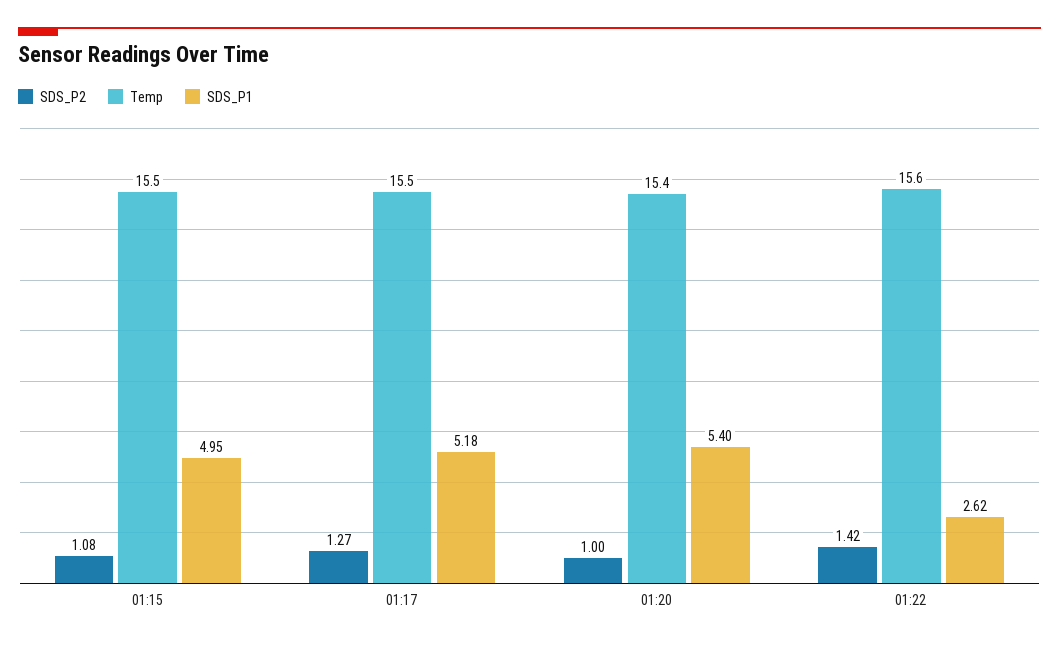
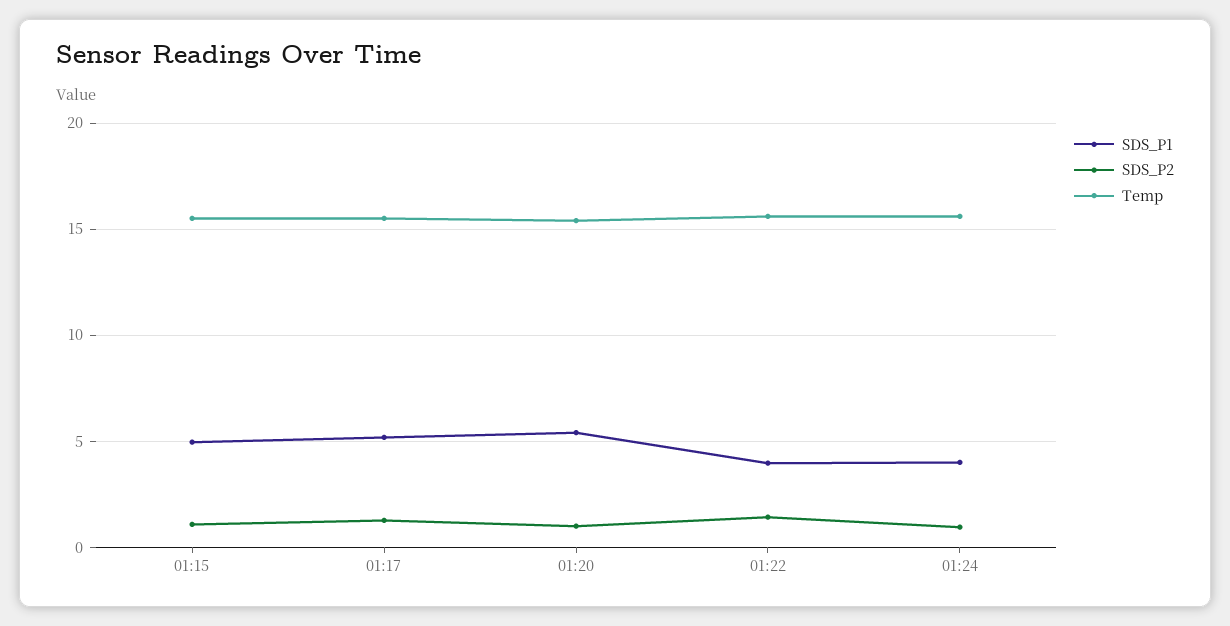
SDS_P1, 01:22: 2.62 -> 4
SDS_P1, 01:24: none -> 4
SDS_P2, 01:24: none -> 1
Temp, 01:24: none -> 15.5

